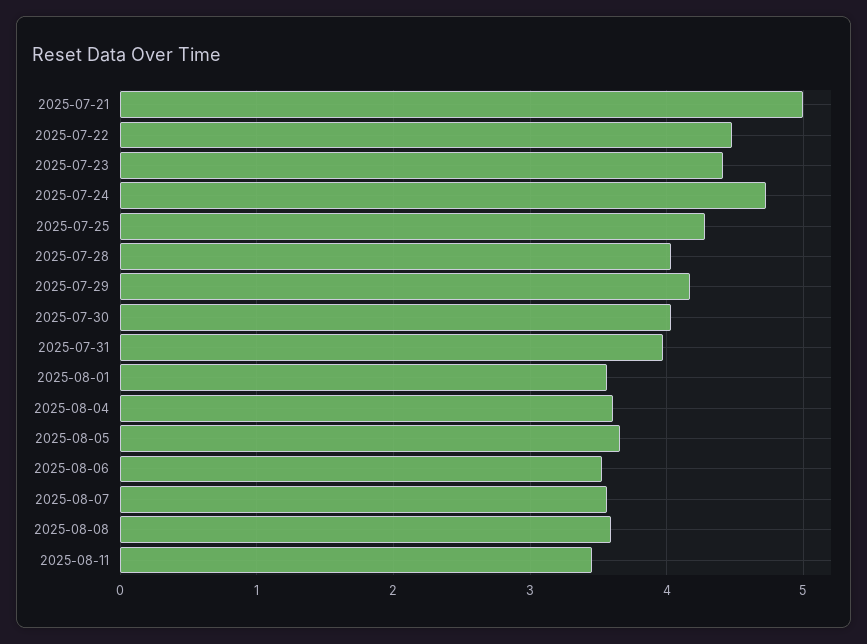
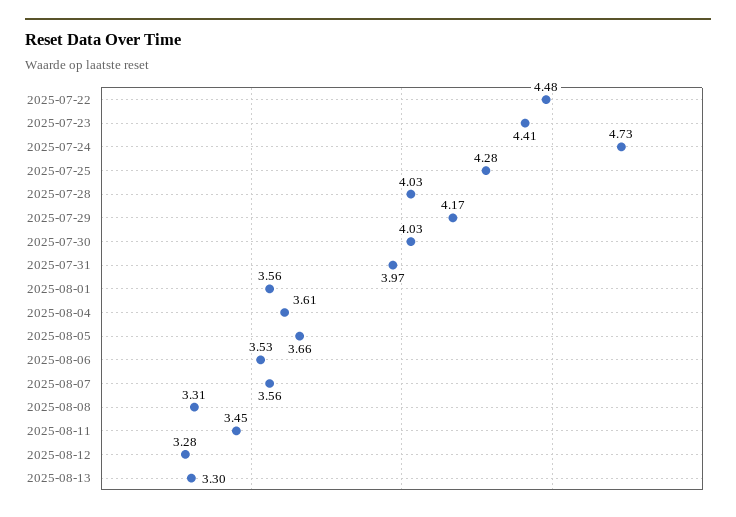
2025-07-21: 5 -> none
2025-08-08: 3.6 -> 3.31
2025-08-12: none -> 3.28
2025-08-13: none -> 3.3

